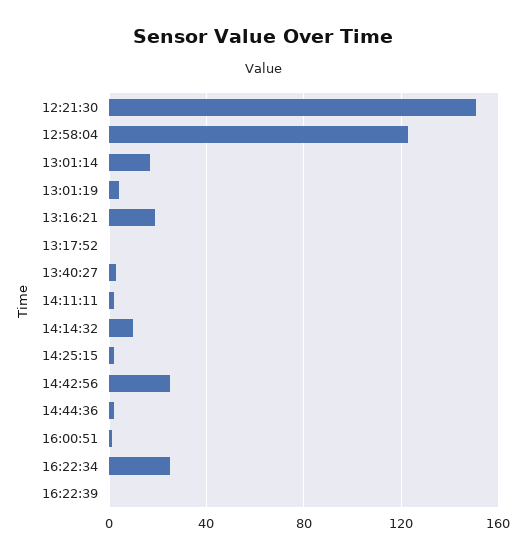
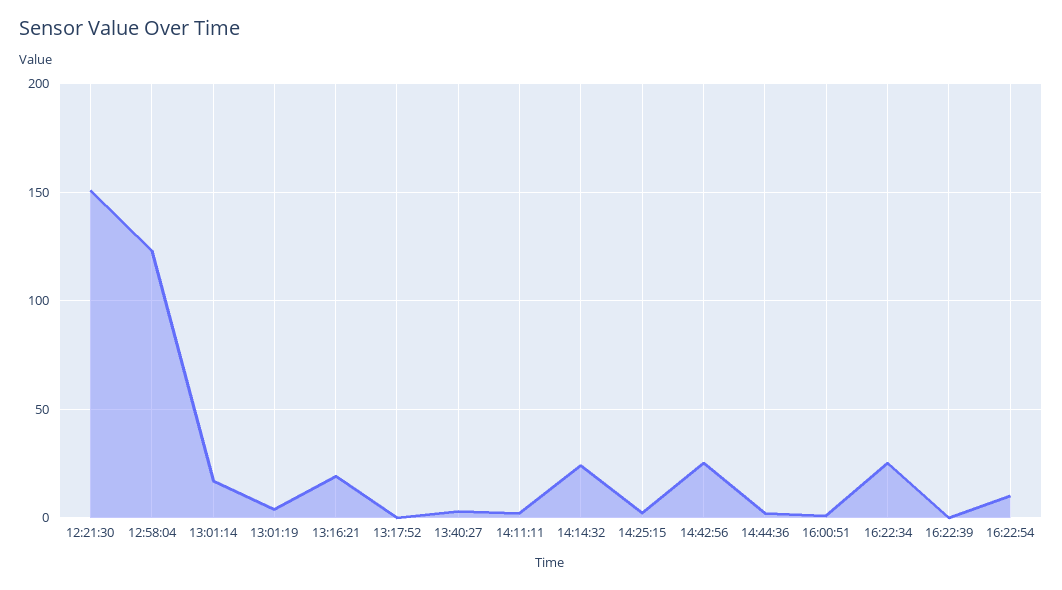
14:14:32: 10 -> 25
16:22:54: none -> 10

